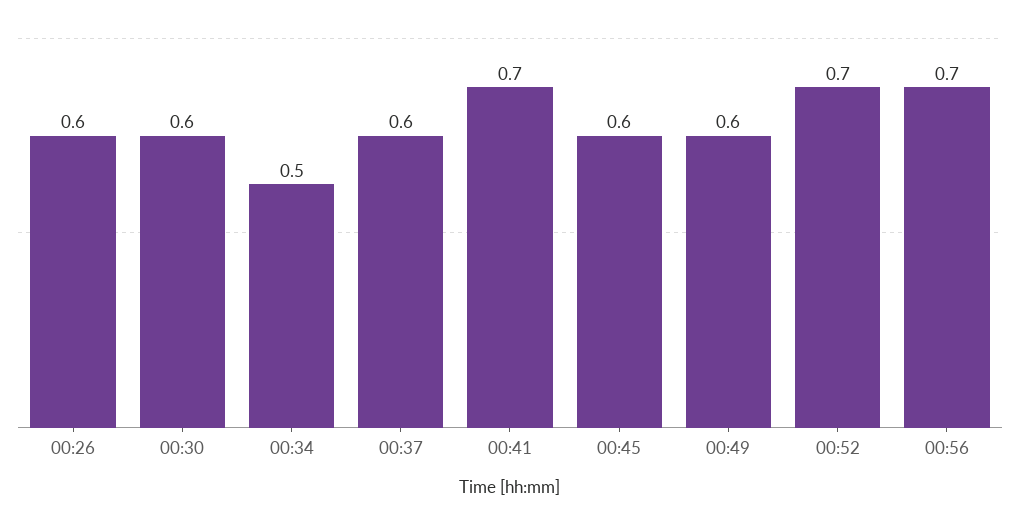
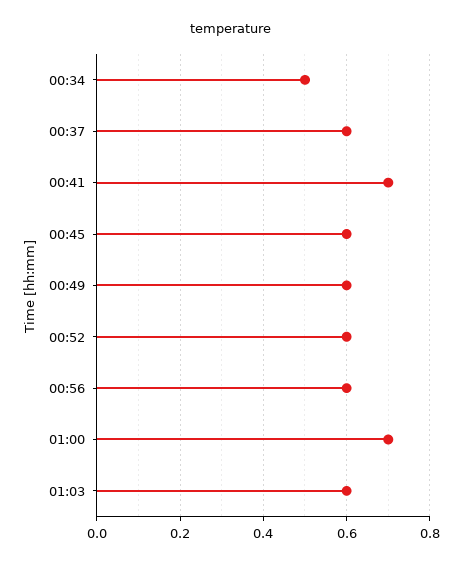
00:26: 0.6 -> none
00:30: 0.6 -> none
00:52: 0.7 -> 0.6
00:56: 0.7 -> 0.6
01:00: none -> 0.7
01:03: none -> 0.6

